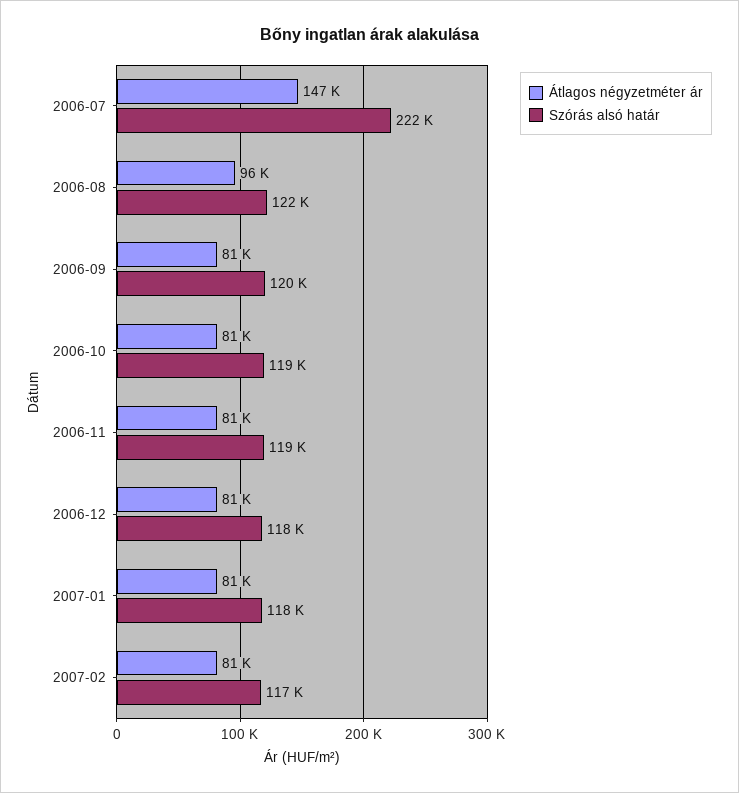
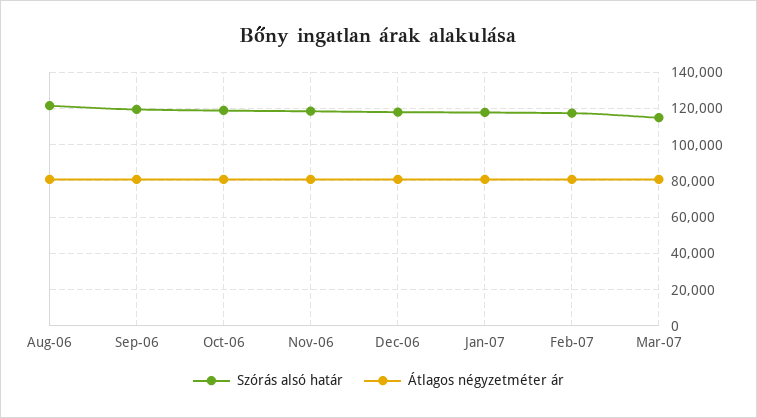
Átlagos négyzetméter ár, 2006-07: 147000 -> none
Szórás alsó határ, 2006-07: 222000 -> none
Átlagos négyzetméter ár, 2006-08: 96000 -> 80000
Szórás alsó határ, Mar-07: none -> 115000
Átlagos négyzetméter ár, Mar-07: none -> 80000

